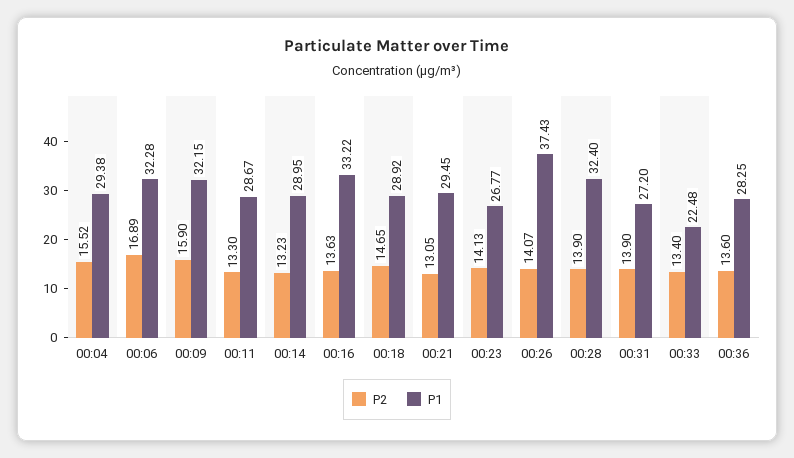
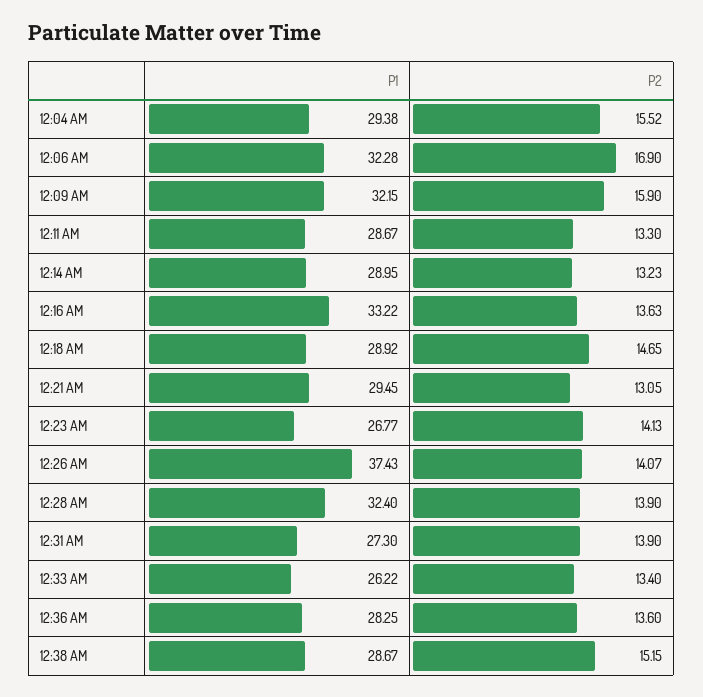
P2, 00:06: 16.89 -> 16.9
P1, 00:31: 27.2 -> 27.3
P1, 00:33: 22.48 -> 26.22
P1, 12:38 AM: none -> 28.67
P2, 12:38 AM: none -> 15.15

